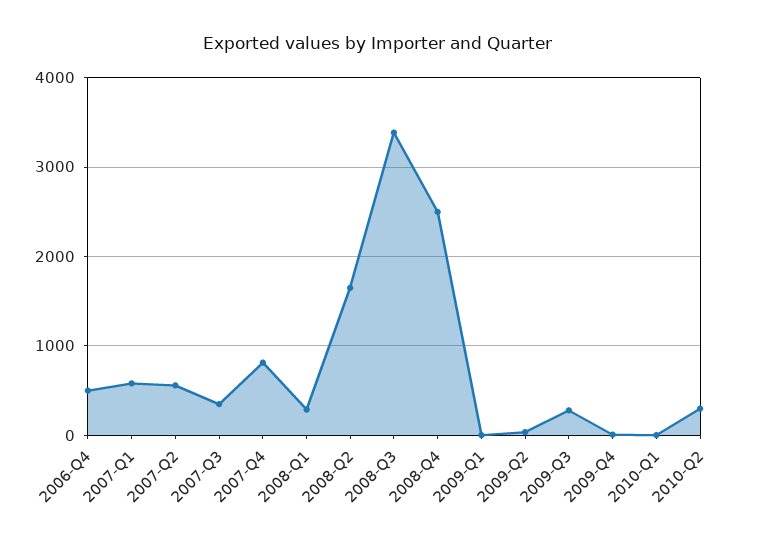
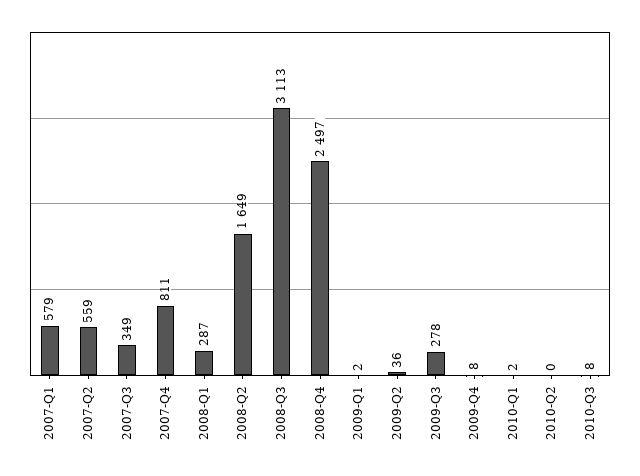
2006-Q4: 500 -> none
2008-Q3: 3400 -> 3113
2010-Q2: 300 -> 0
2010-Q3: none -> 8

